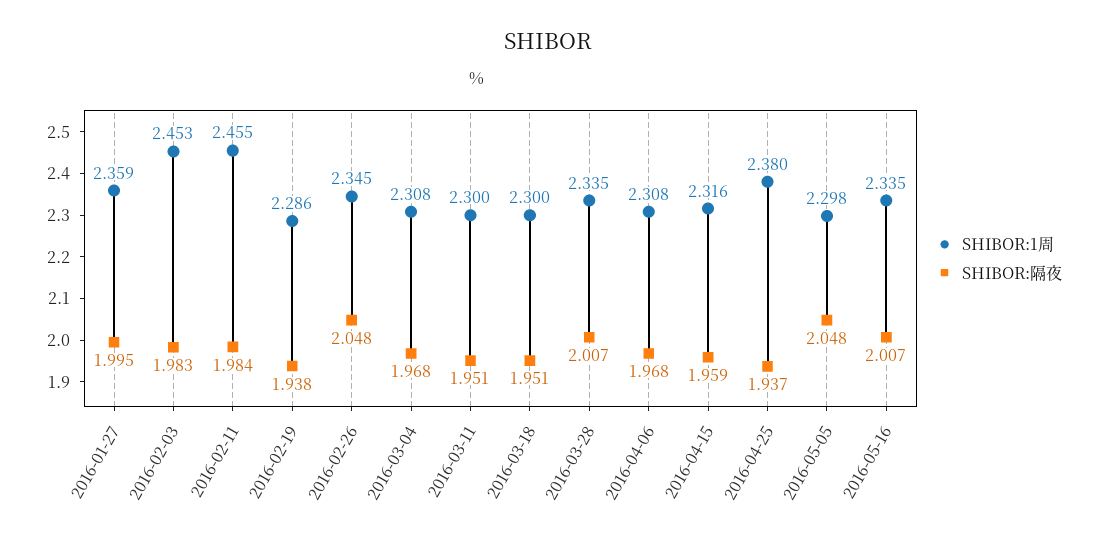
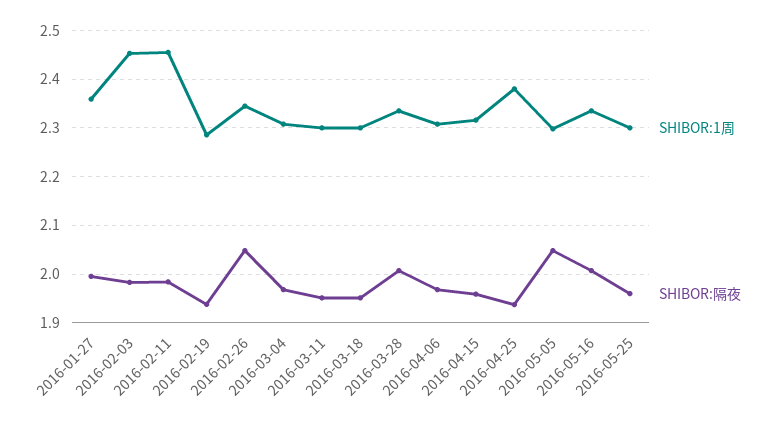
SHIBOR:1周, 2016-05-25: none -> 2.3
SHIBOR:隔夜, 2016-05-25: none -> 1.96

